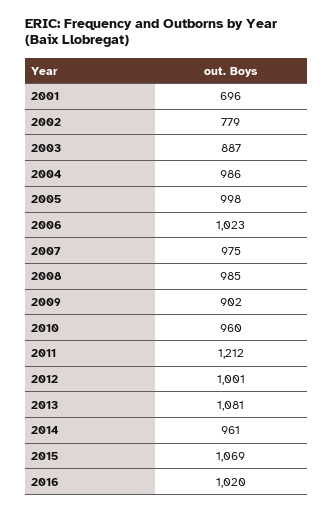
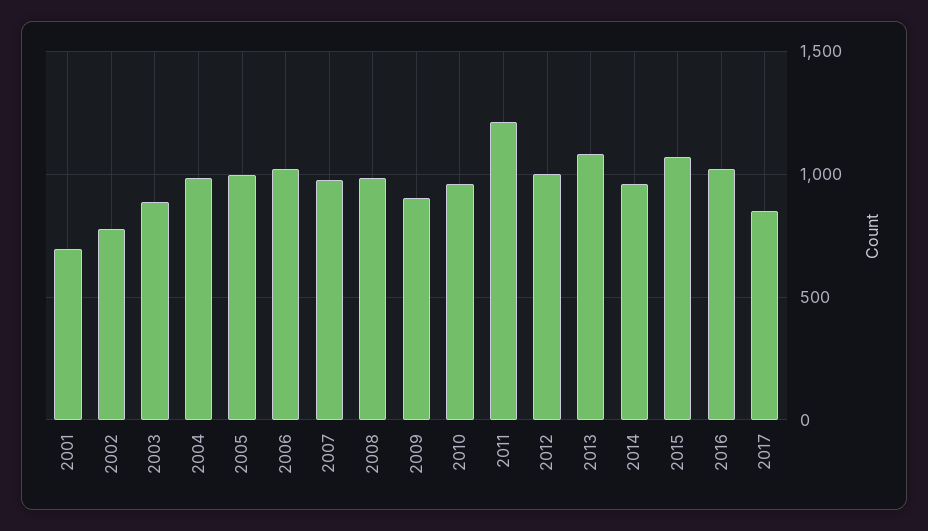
2017: none -> 850

